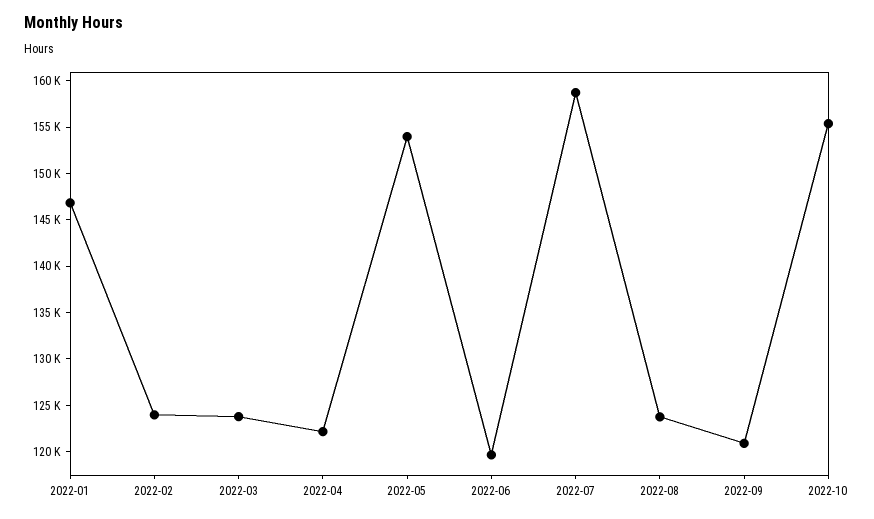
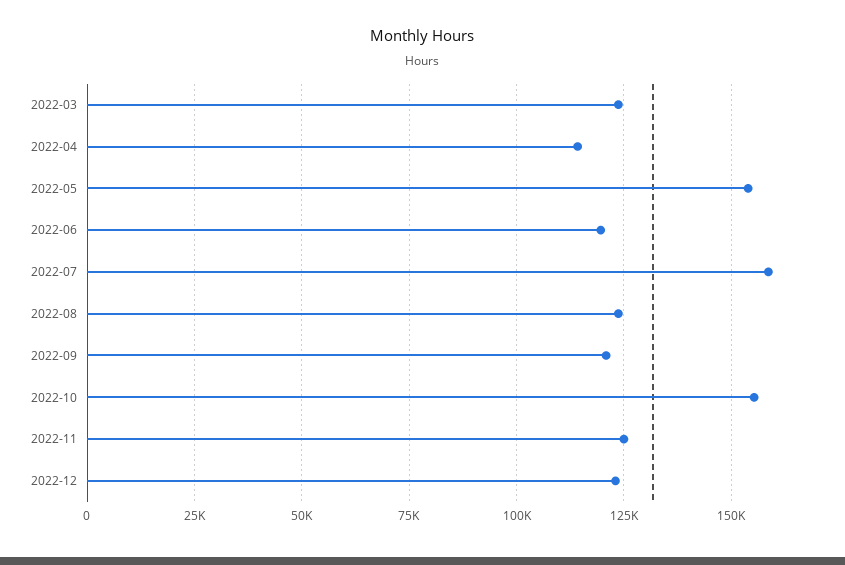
2022-01: 147000 -> none
2022-02: 124000 -> none
2022-04: 122000 -> 115000
2022-11: none -> 125000
2022-12: none -> 122500

